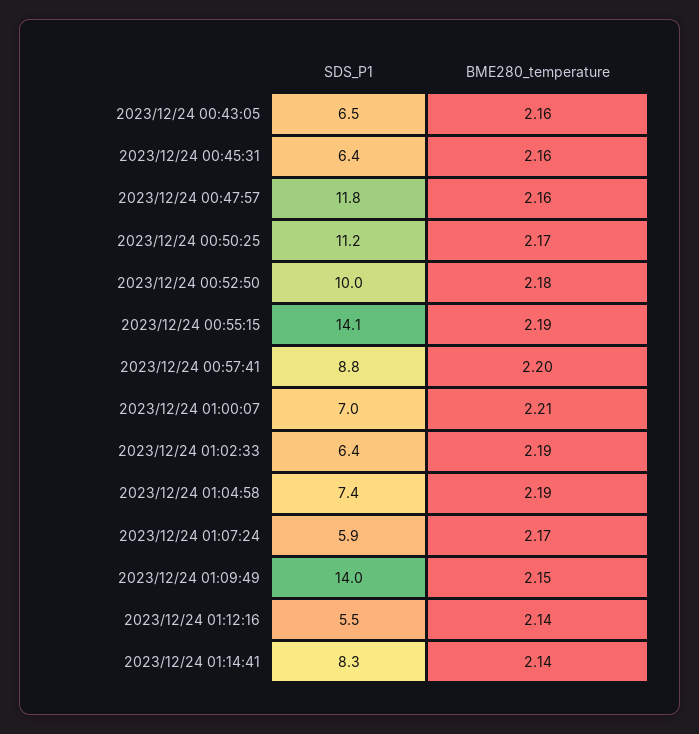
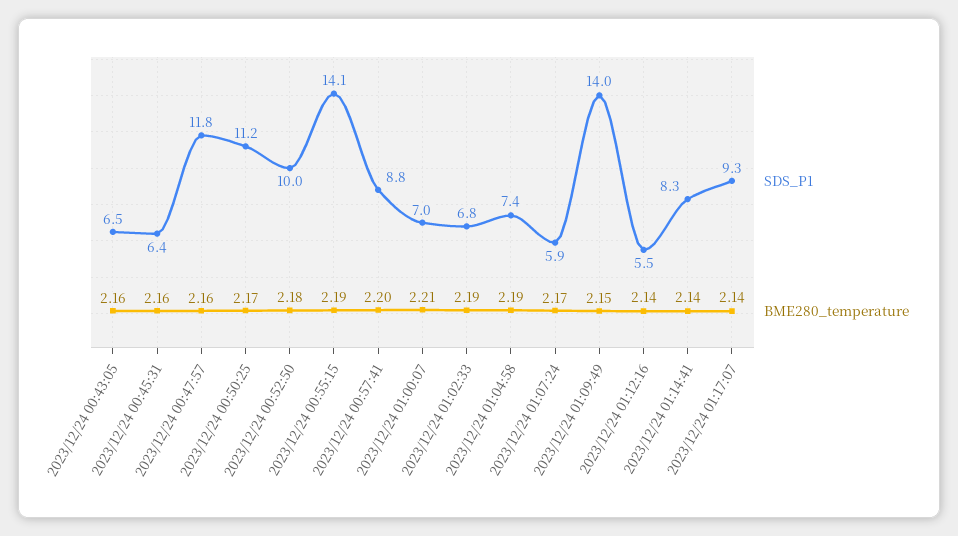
SDS_P1, 2023/12/24 01:02:33: 6.4 -> 6.8
SDS_P1, 2023/12/24 01:17:07: none -> 9.3
BME280_temperature, 2023/12/24 01:17:07: none -> 2.14

